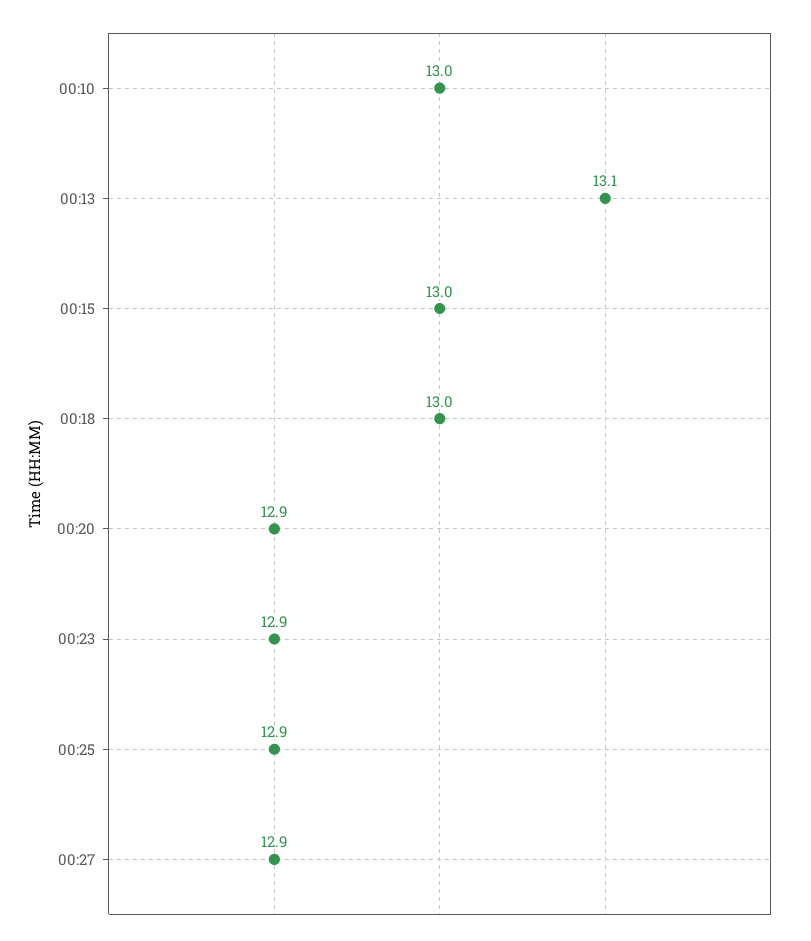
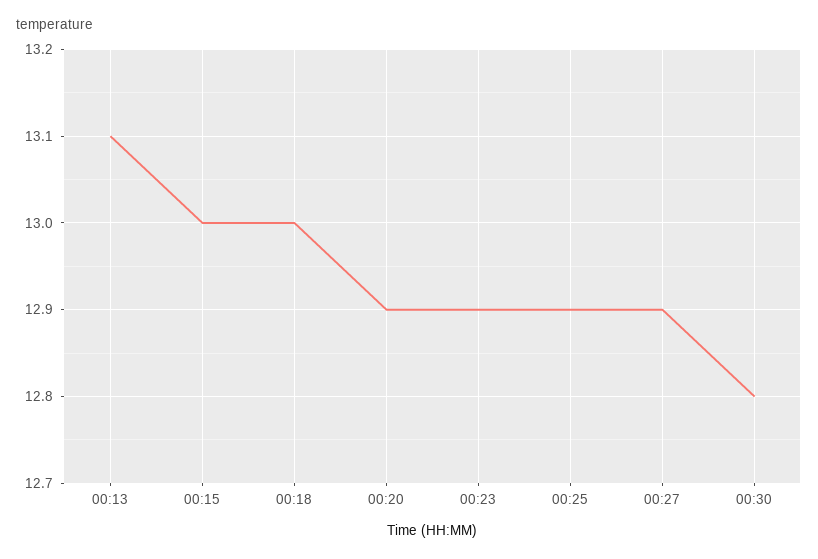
00:10: 13 -> none
00:30: none -> 12.8

